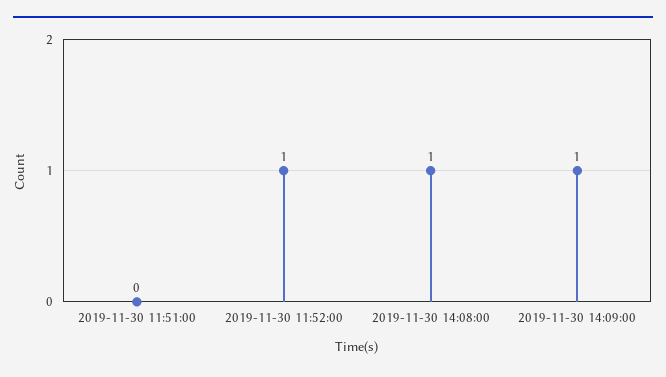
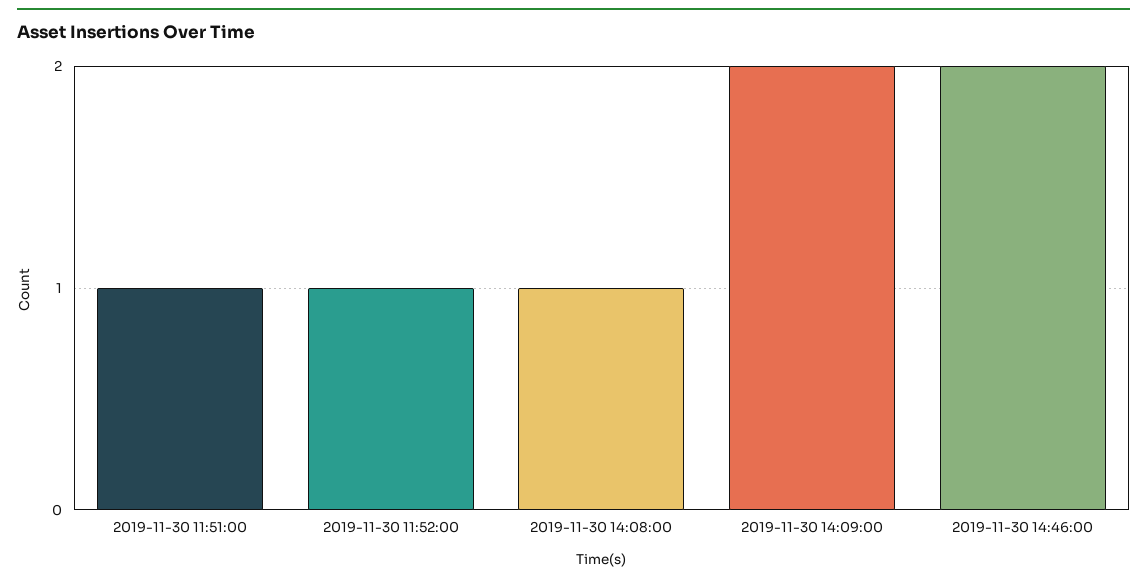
2019-11-30 11:51:00: 0 -> 1
2019-11-30 14:09:00: 1 -> 2
2019-11-30 14:46:00: none -> 2

